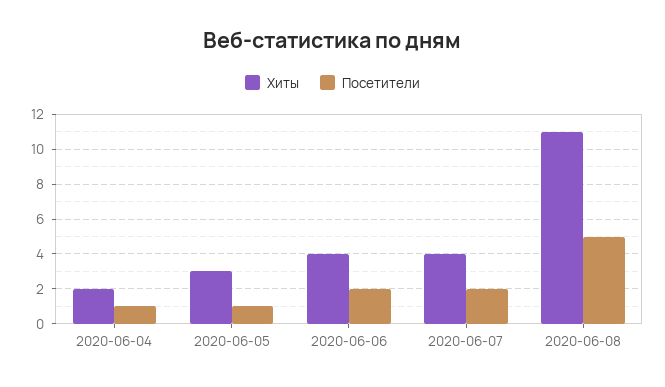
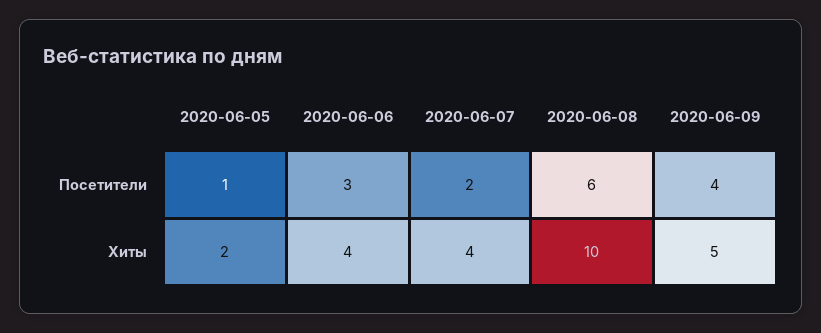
Хиты, 2020-06-04: 2 -> none
Посетители, 2020-06-04: 1 -> none
Хиты, 2020-06-05: 3 -> 2
Посетители, 2020-06-06: 2 -> 3
Хиты, 2020-06-08: 11 -> 10
Посетители, 2020-06-08: 5 -> 6
Посетители, 2020-06-09: none -> 4
Хиты, 2020-06-09: none -> 5

